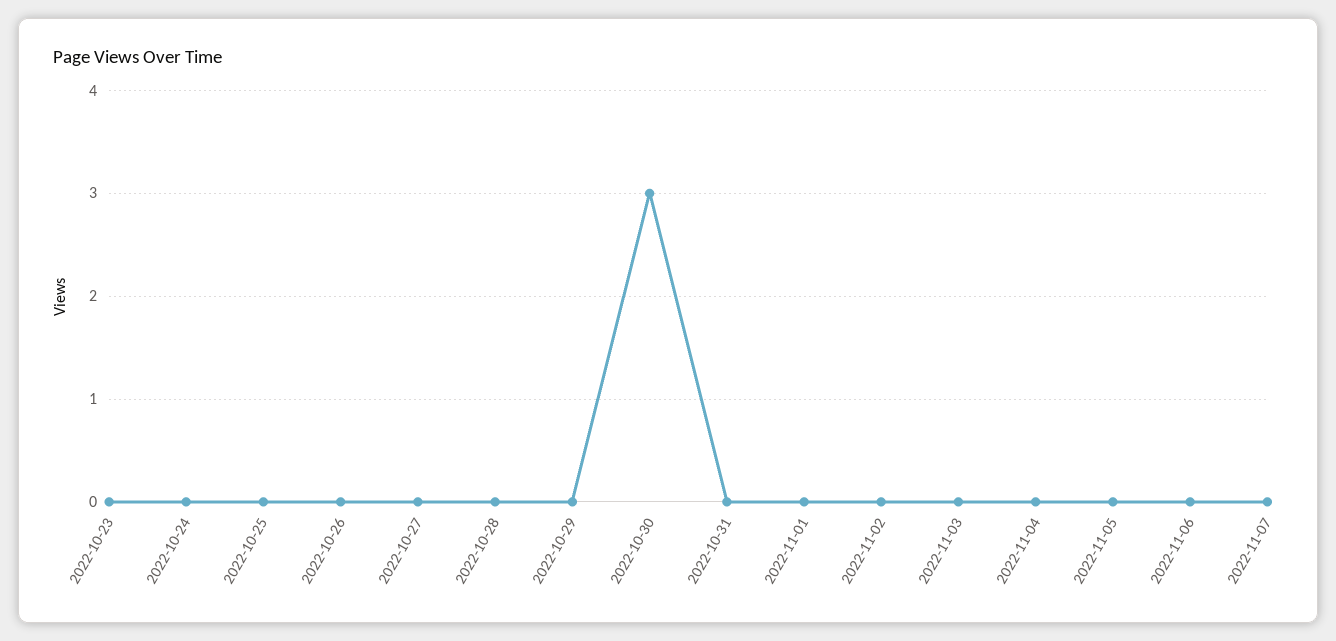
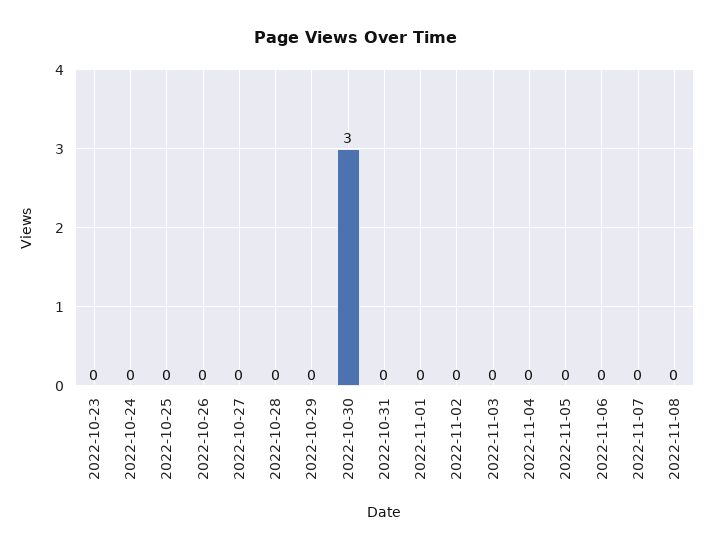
2022-11-08: none -> 0

